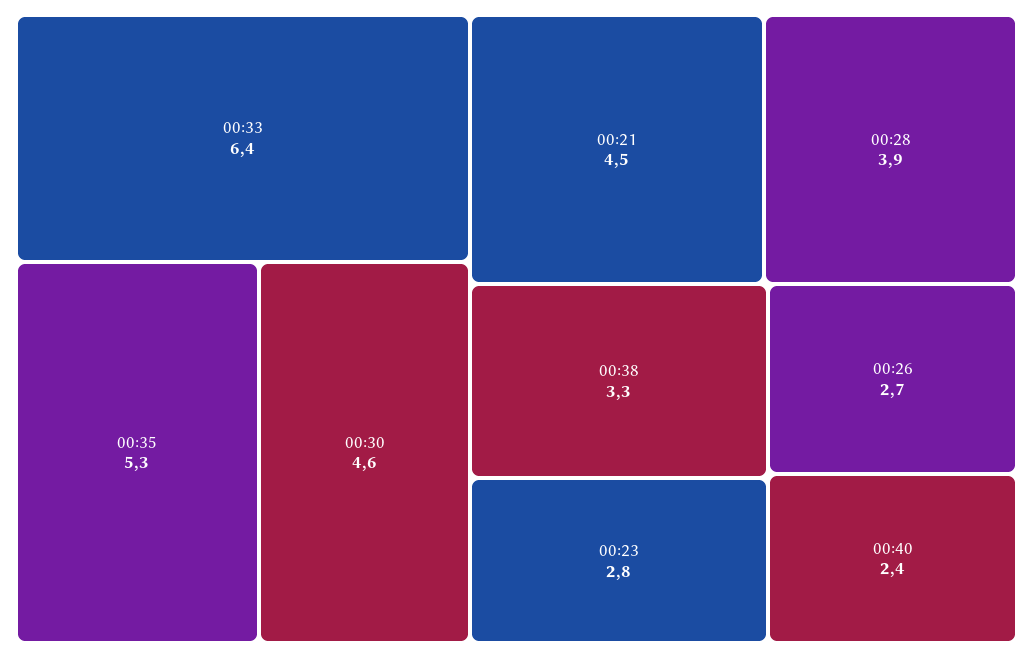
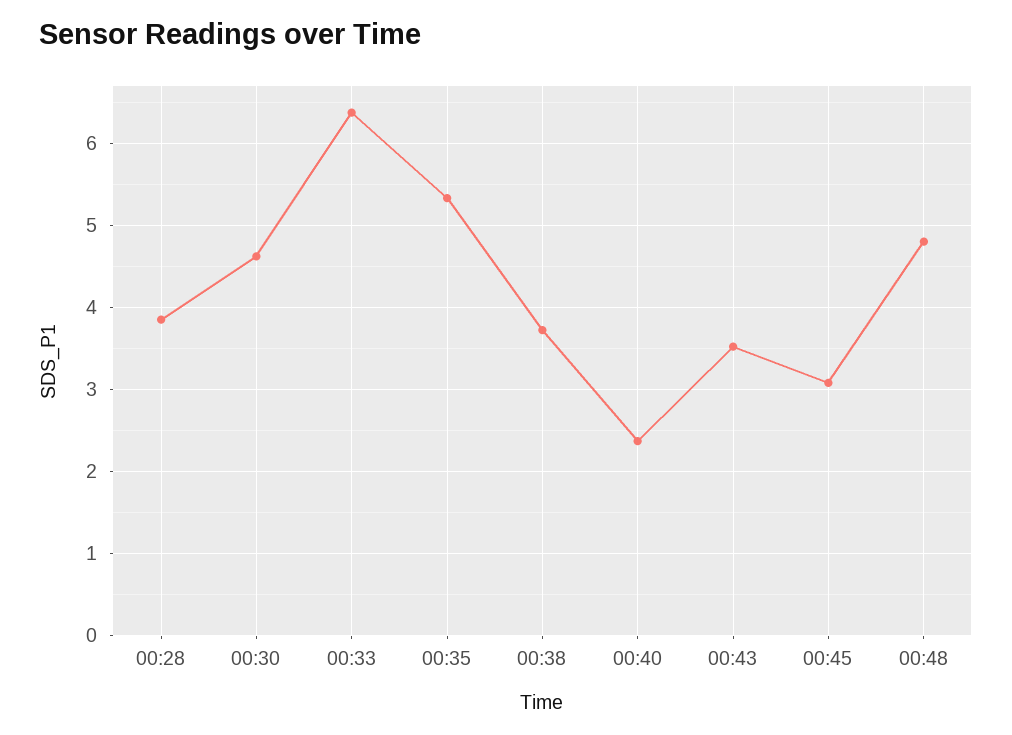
00:21: 4.5 -> none
00:38: 3.3 -> 3.7
00:23: 2.8 -> none
00:26: 2.7 -> none
00:43: none -> 3.5
00:45: none -> 3.1
00:48: none -> 4.8

